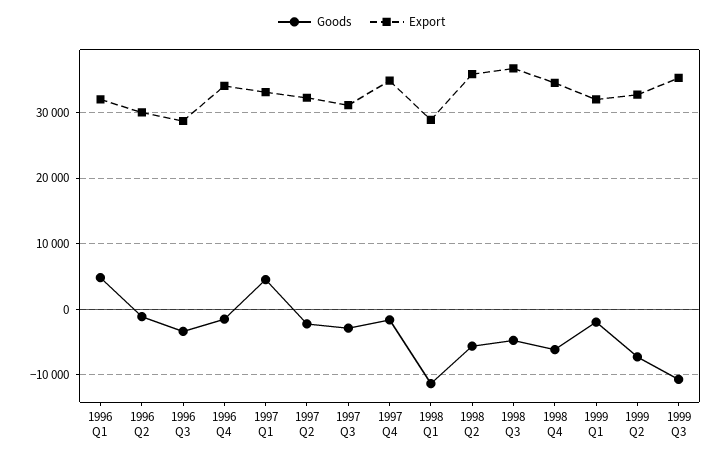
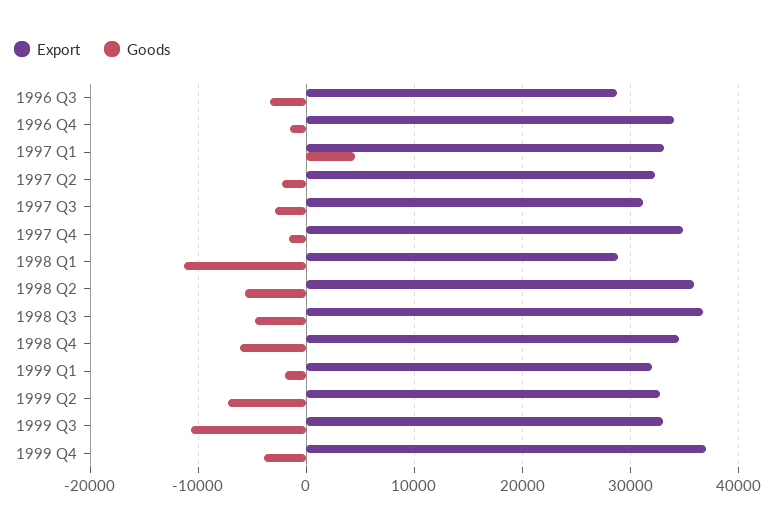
Goods, 1996 Q1: 5000 -> none
Export, 1996 Q1: 32000 -> none
Goods, 1996 Q2: -1000 -> none
Export, 1996 Q2: 30000 -> none
Export, 1999 Q3: 35000 -> 33000
Export, 1999 Q4: none -> 37000
Goods, 1999 Q4: none -> -4000

